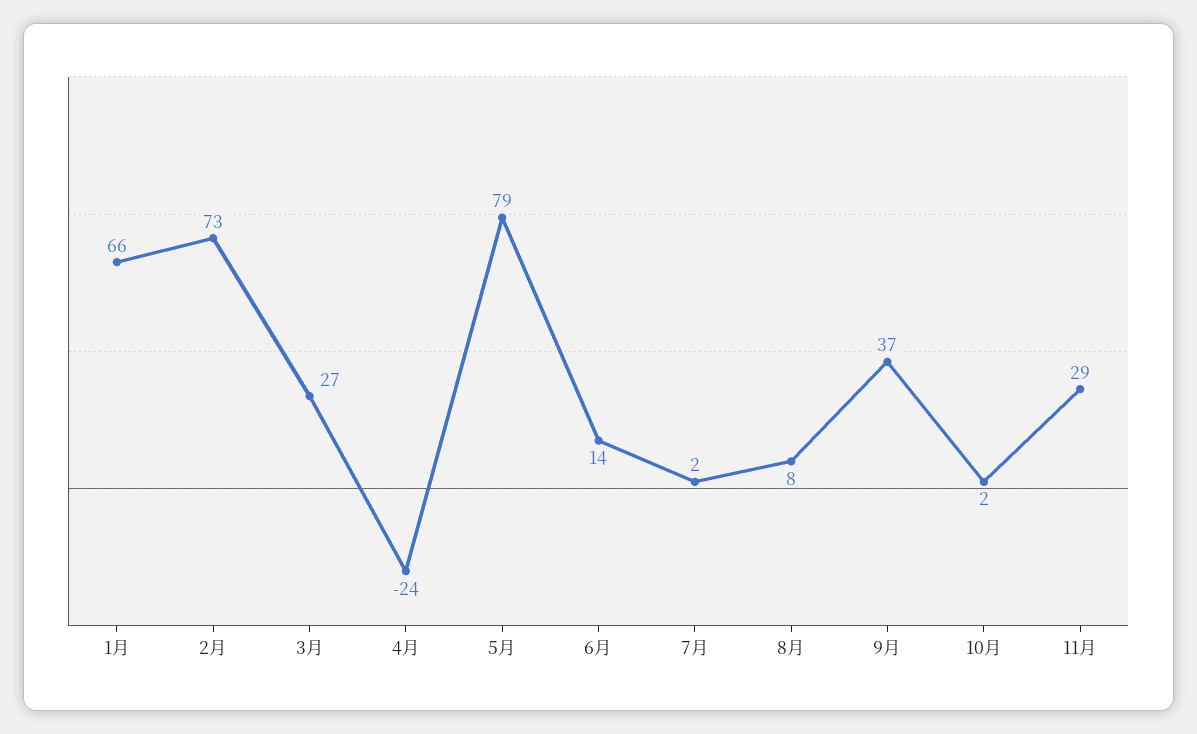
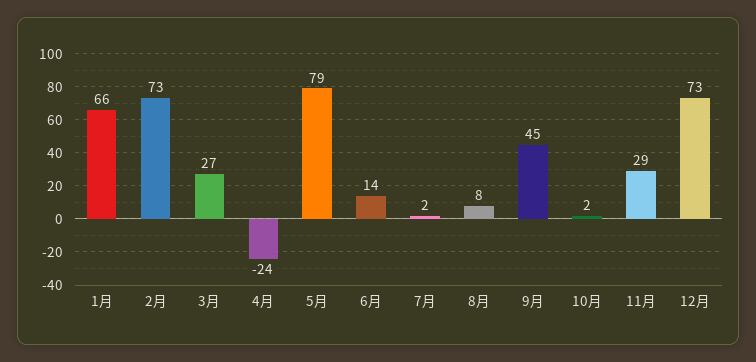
9月: 37 -> 45
12月: none -> 73

